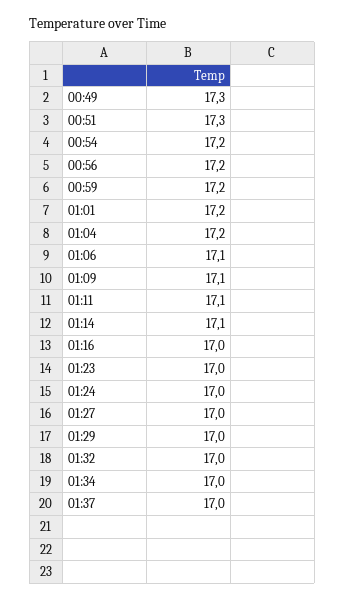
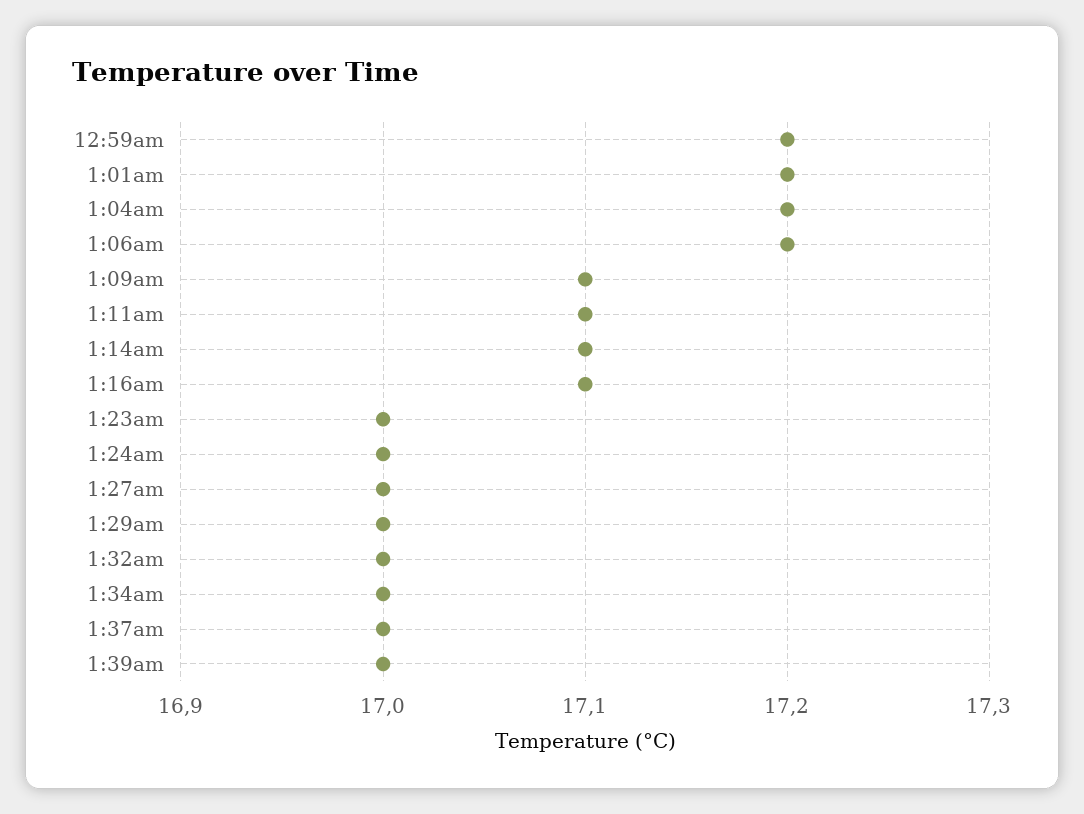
00:49: 17.3 -> none
00:51: 17.3 -> none
00:54: 17.2 -> none
00:56: 17.2 -> none
01:06: 17.1 -> 17.2
01:16: 17 -> 17.1
1:39am: none -> 17

